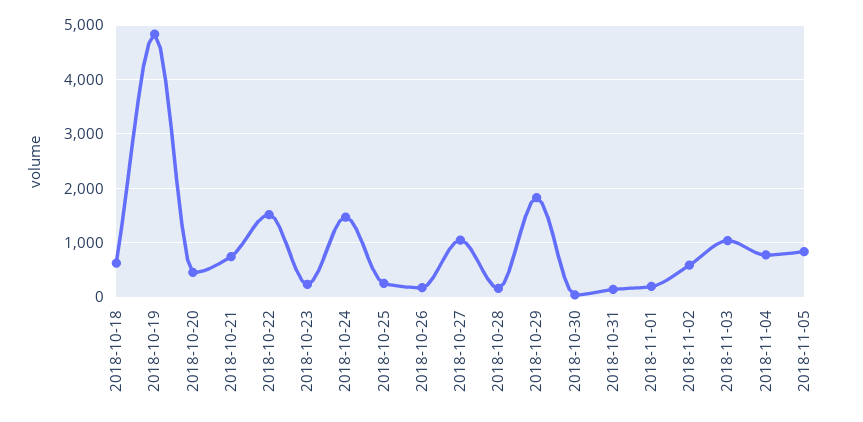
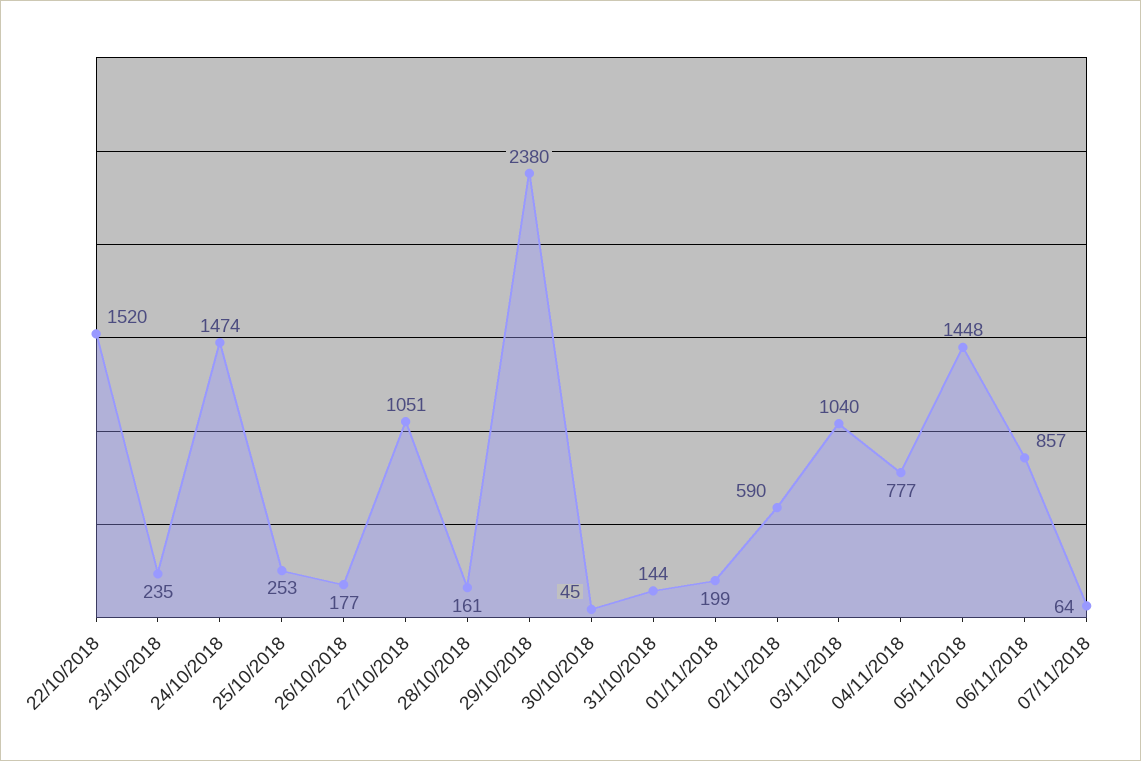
2018-10-18: 600 -> none
2018-10-19: 4800 -> none
2018-10-20: 400 -> none
2018-10-21: 800 -> none
2018-10-29: 1800 -> 2380
2018-11-05: 800 -> 1448
06/11/2018: none -> 857
07/11/2018: none -> 64

